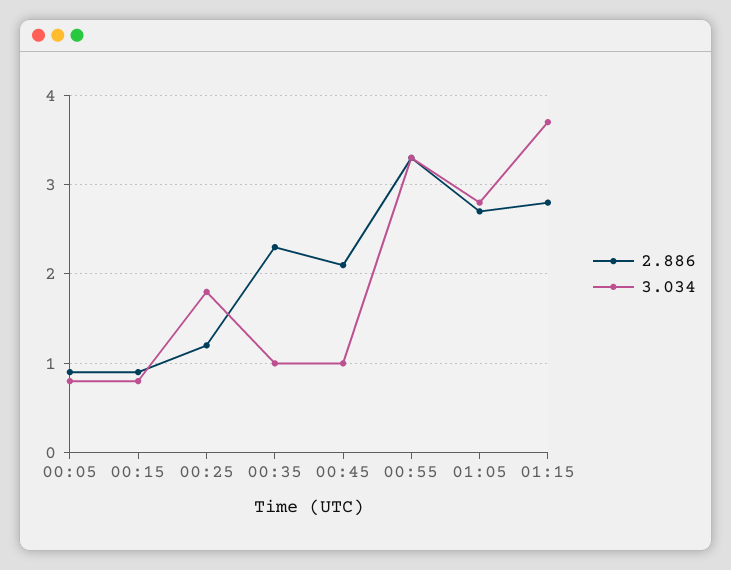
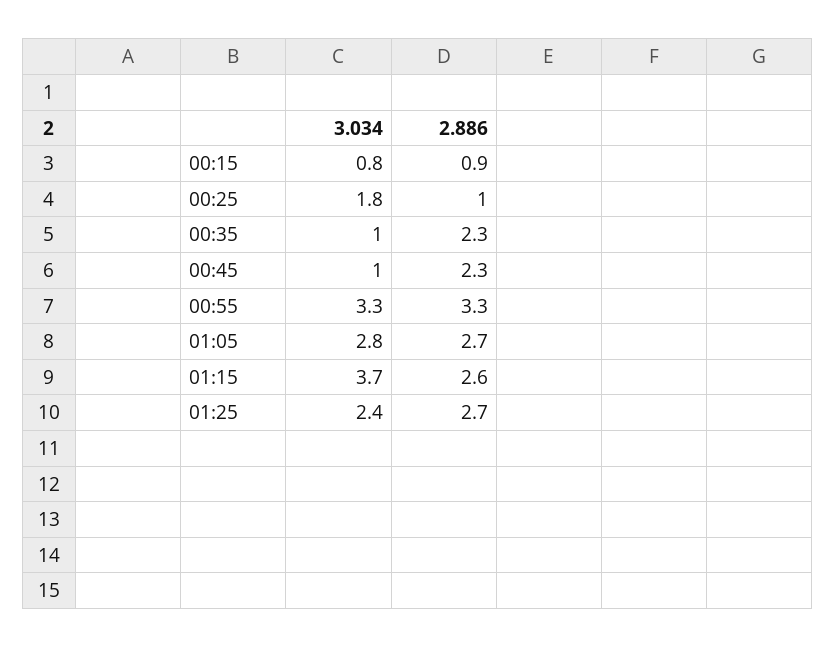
2.886, 00:05: 0.9 -> none
3.034, 00:05: 0.8 -> none
2.886, 00:25: 1.2 -> 1
2.886, 00:45: 2.1 -> 2.3
2.886, 01:15: 2.8 -> 2.6
3.034, 01:25: none -> 2.4
2.886, 01:25: none -> 2.7

